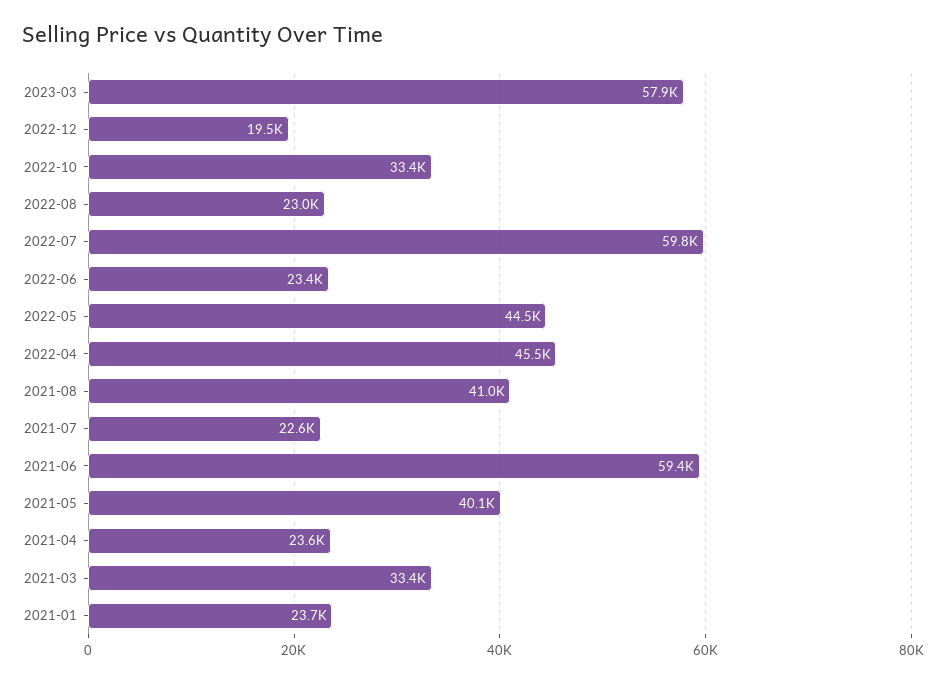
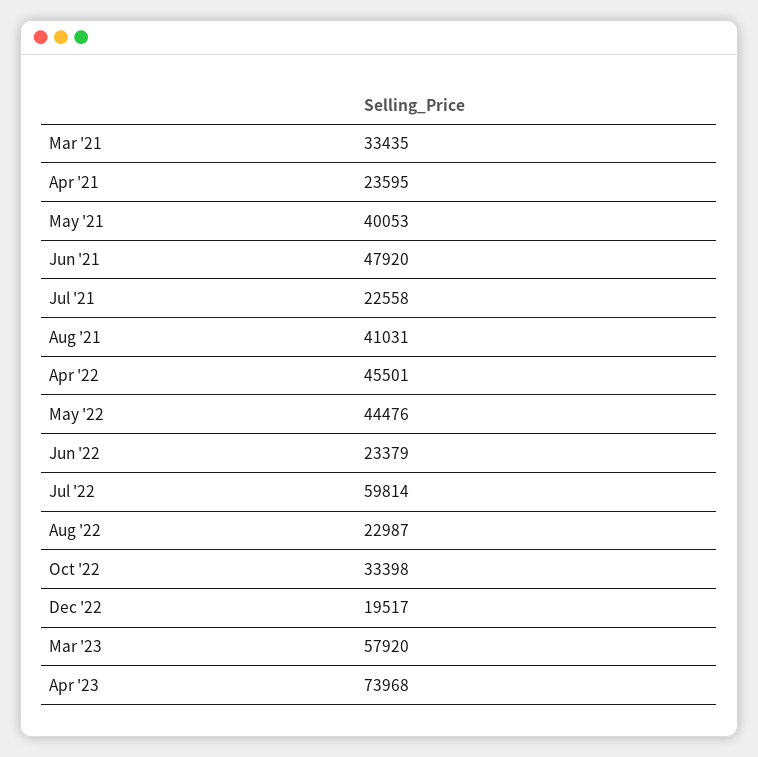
2021-06: 59400 -> 47920
2021-01: 23700 -> none
Apr '23: none -> 73968

